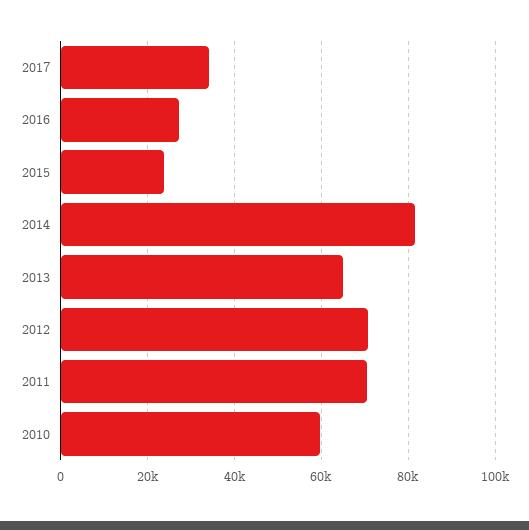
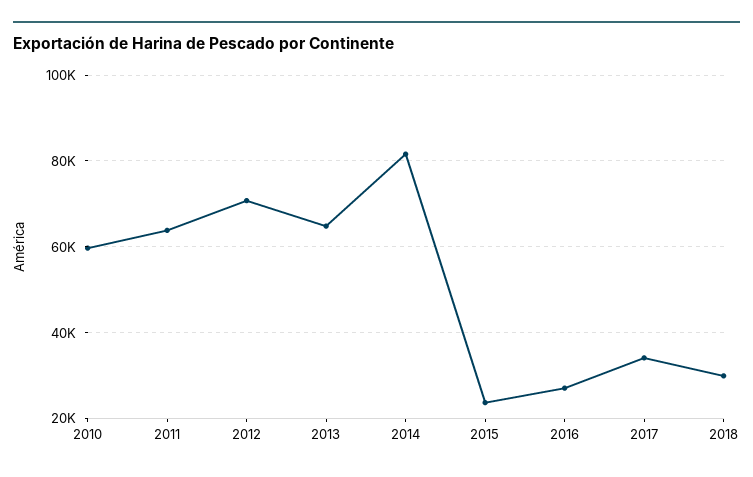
2011: 70000 -> 64000
2018: none -> 30000

